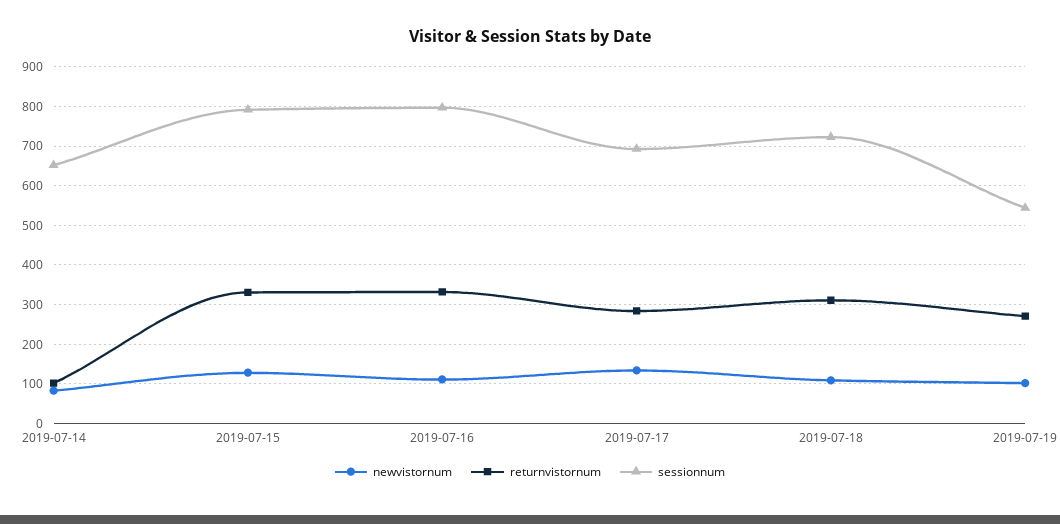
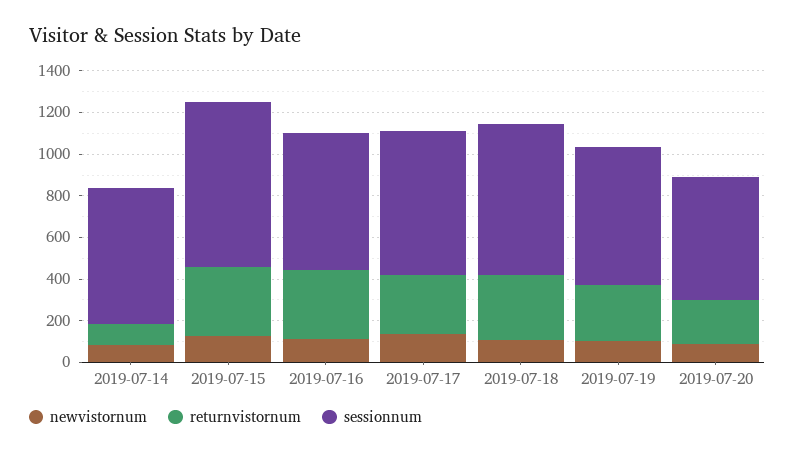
sessionnum, 2019-07-16: 800 -> 650
sessionnum, 2019-07-19: 540 -> 650
newvistornum, 2019-07-20: none -> 100
returnvistornum, 2019-07-20: none -> 200
sessionnum, 2019-07-20: none -> 600

